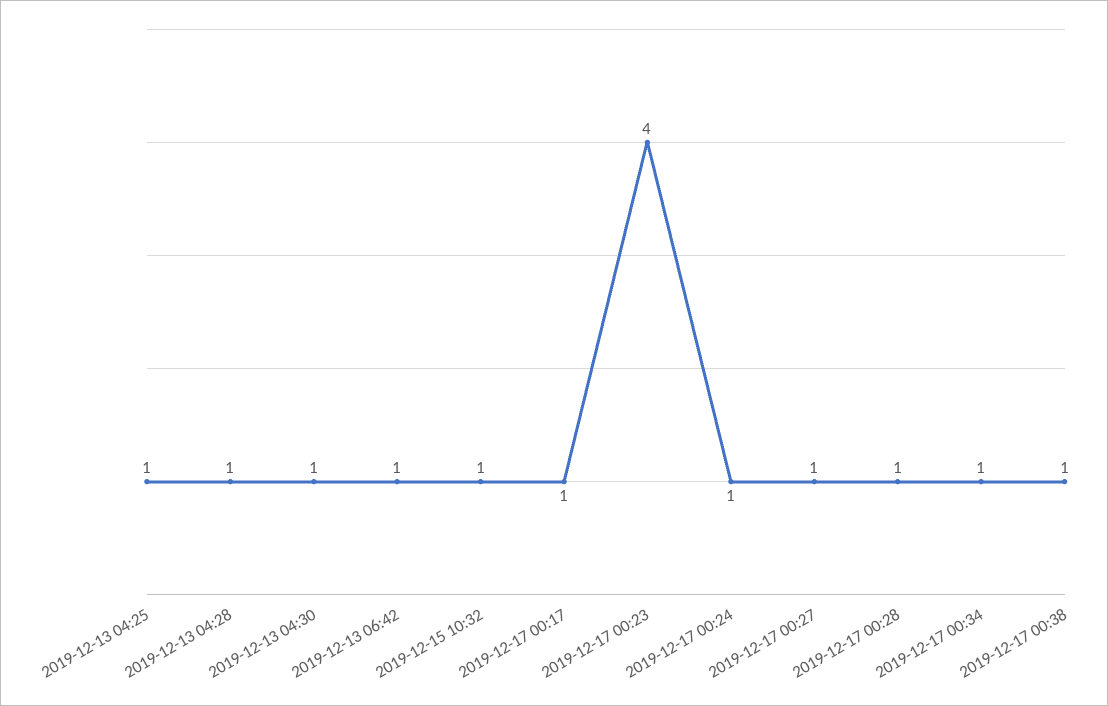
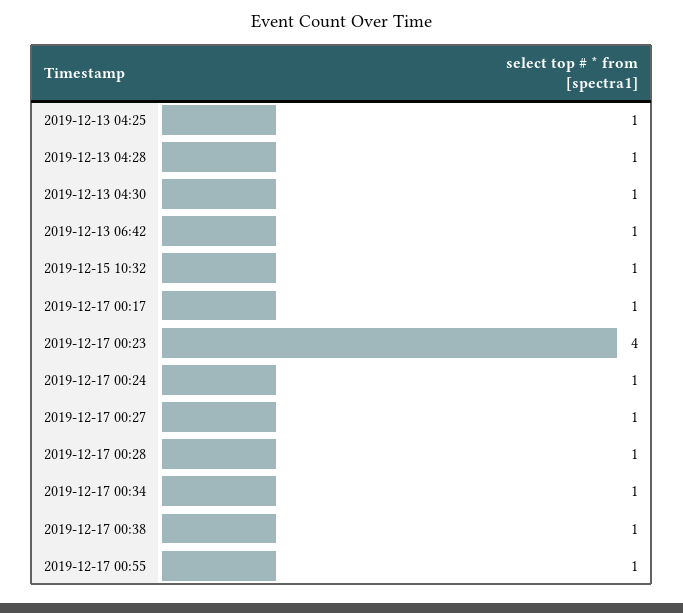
2019-12-17 00:55: none -> 1

